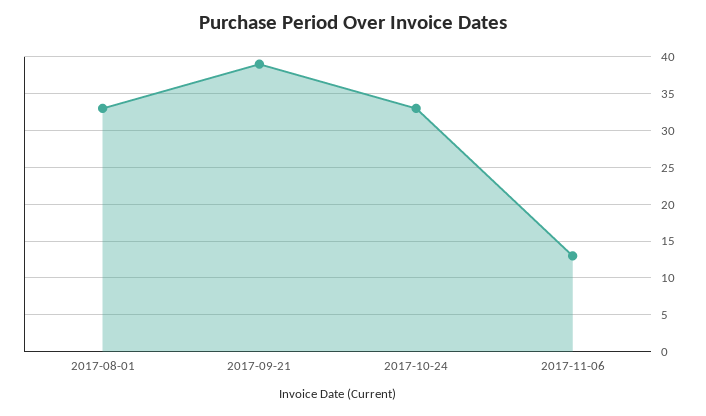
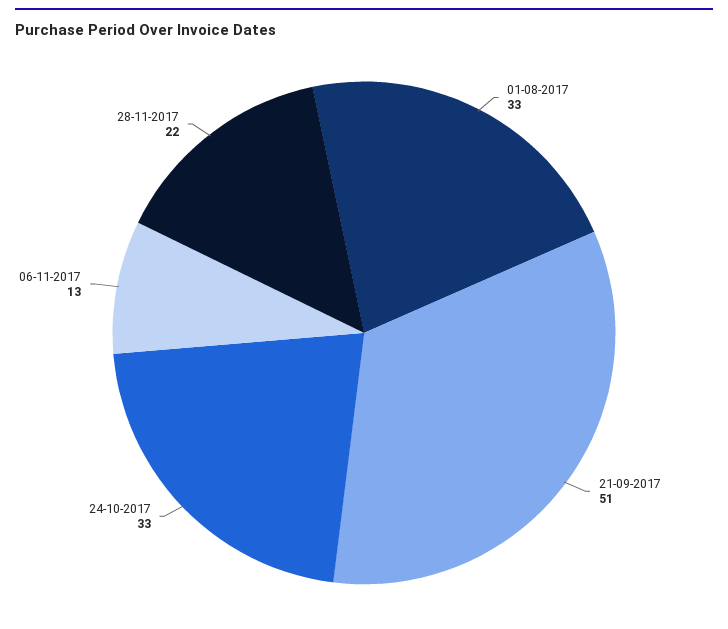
2017-09-21: 39 -> 51
28-11-2017: none -> 22

